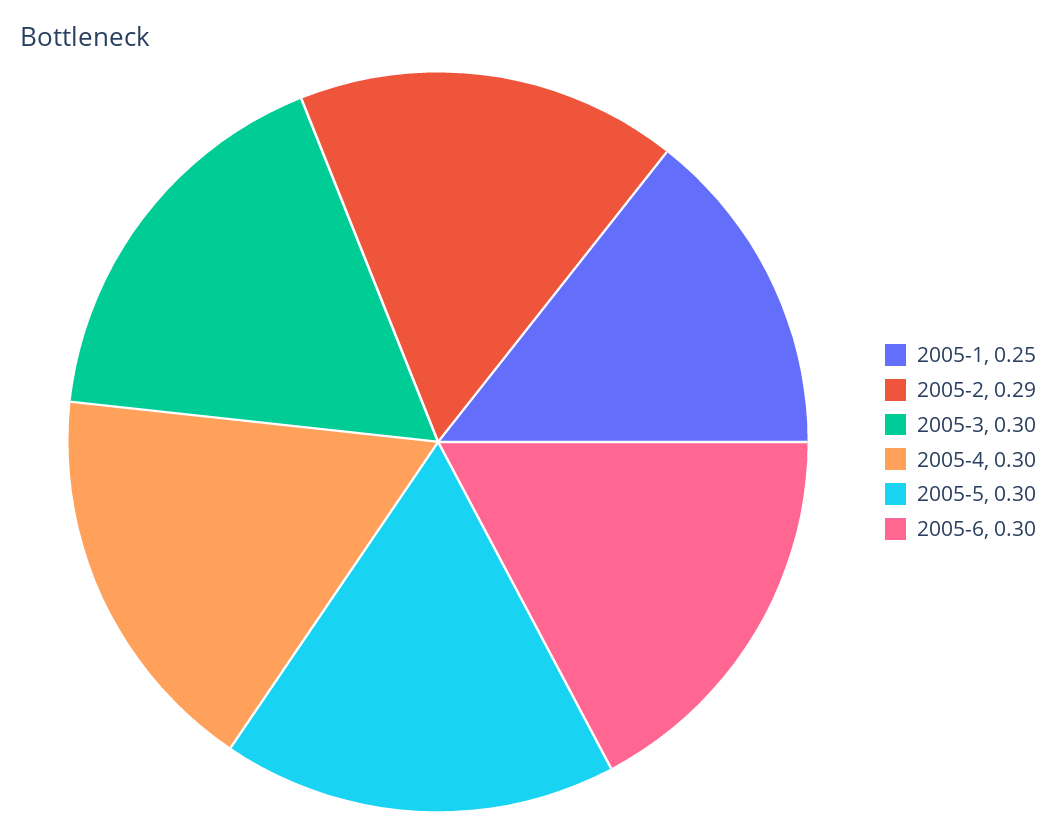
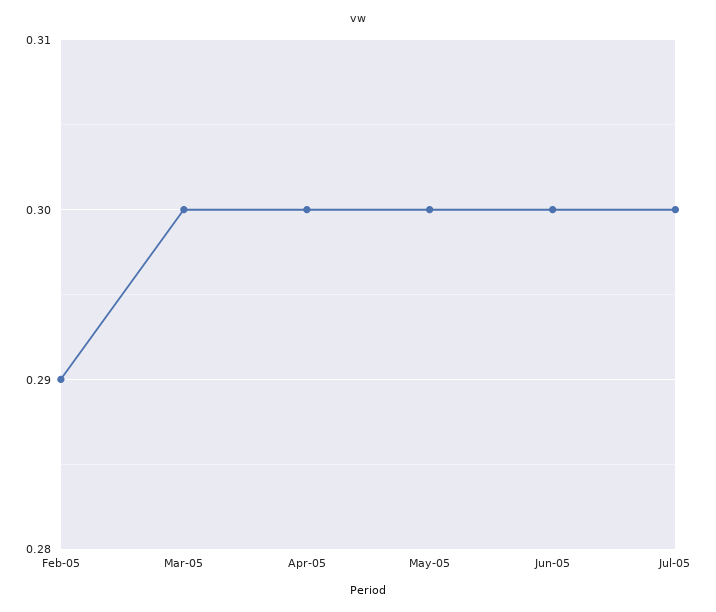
2005-1: 0.25 -> none
Jul-05: none -> 0.3

